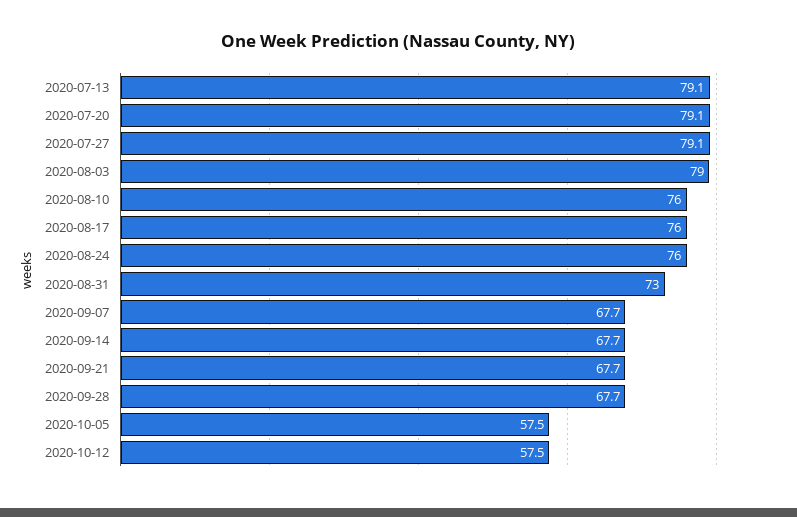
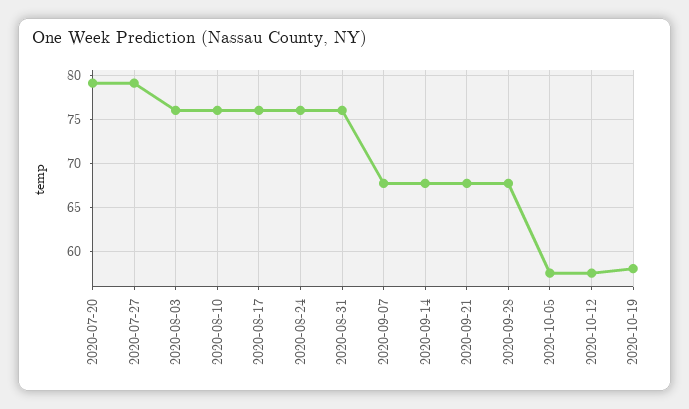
2020-07-13: 79.1 -> none
2020-08-03: 79 -> 76
2020-08-31: 73 -> 76
2020-10-19: none -> 58

